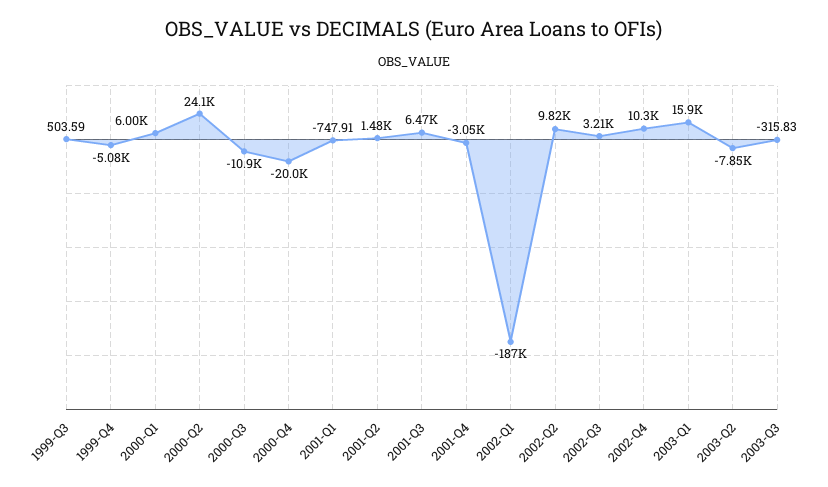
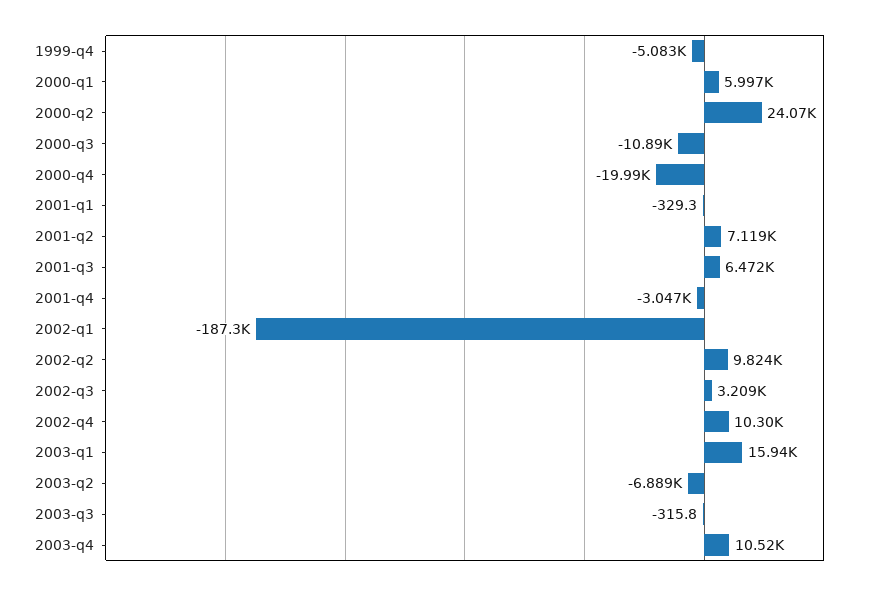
1999-Q3: 503.59 -> none
2001-Q1: -747.91 -> -329.3
2001-Q2: 1480 -> 7119
2003-Q2: -7850 -> -6889
2003-q4: none -> 10520

